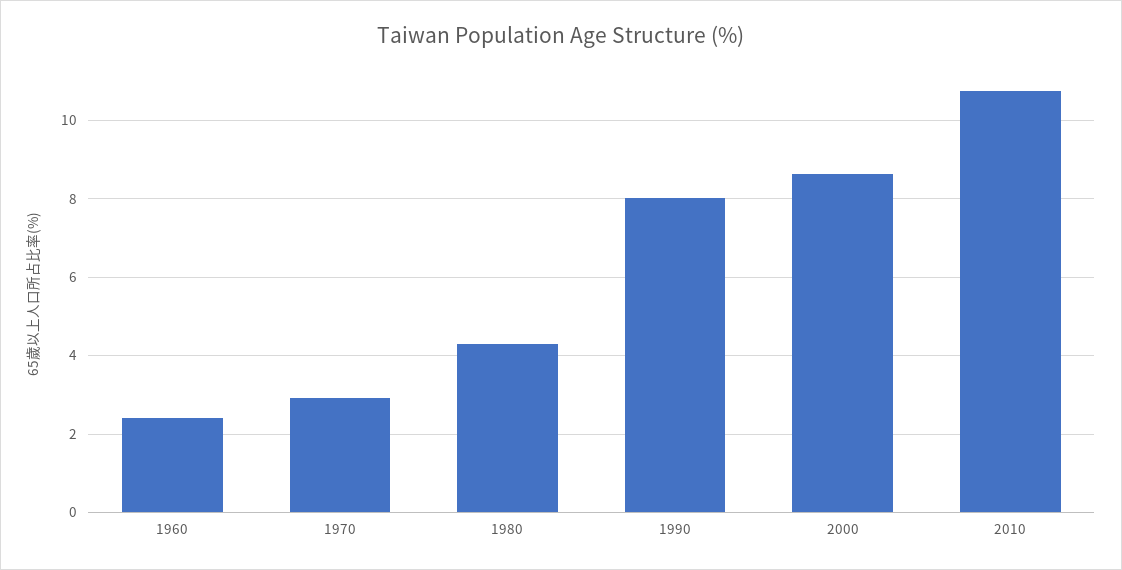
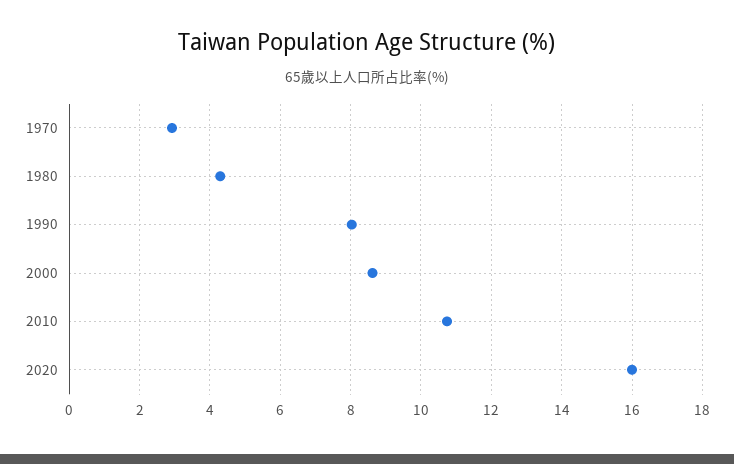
1960: 2.4 -> none
2020: none -> 16

